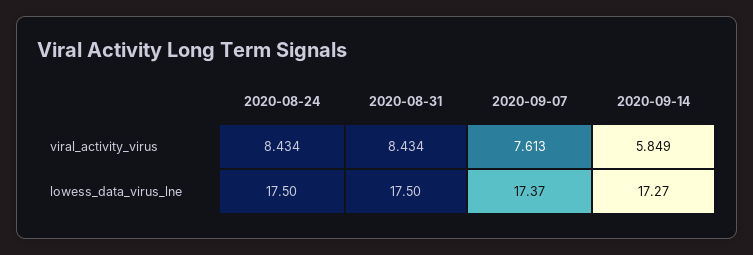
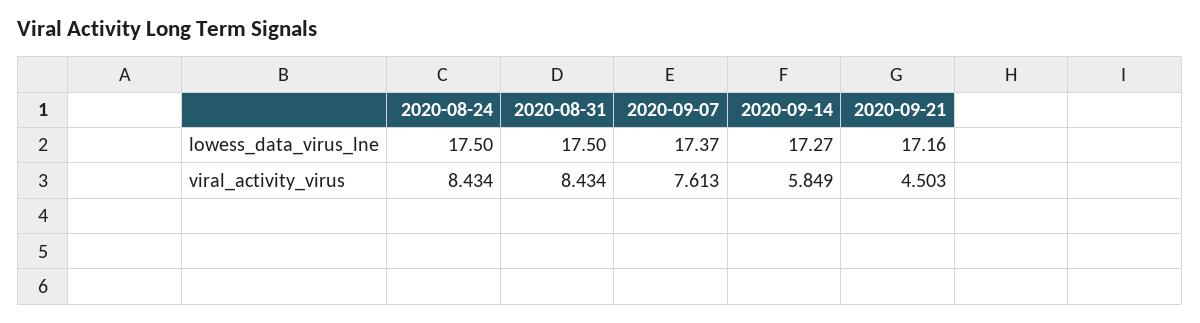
2020-09-21, lowess_data_virus_lne: none -> 17.16
2020-09-21, viral_activity_virus: none -> 4.503

